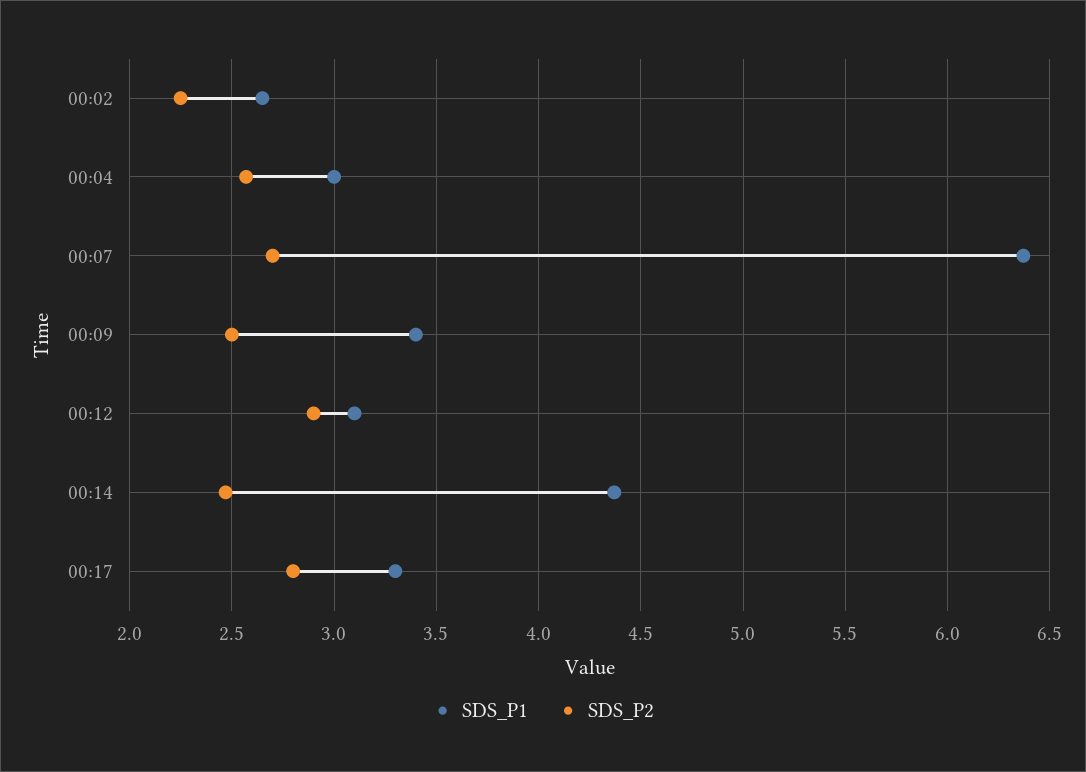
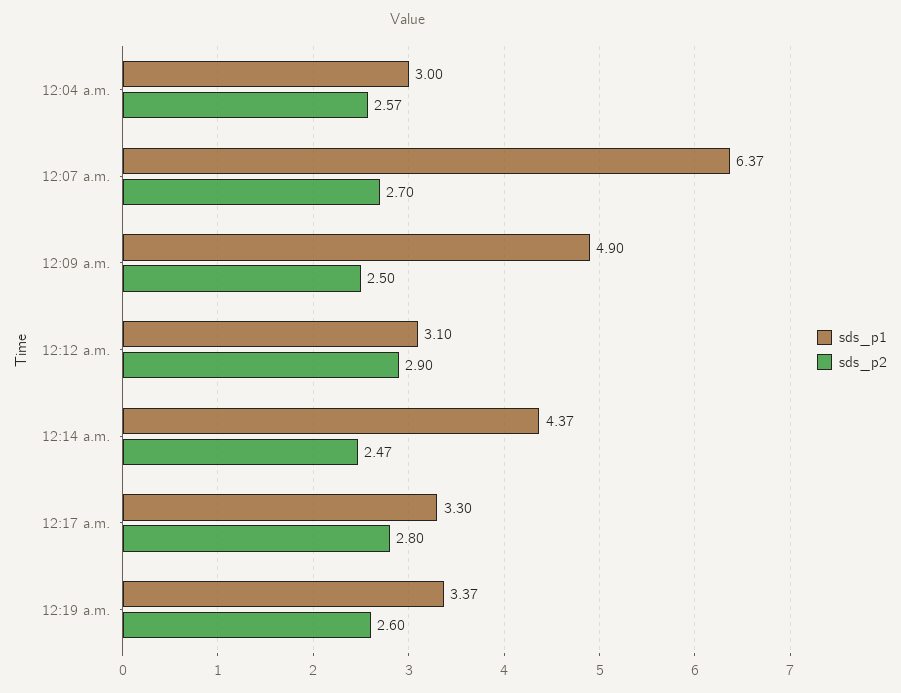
SDS_P1, 00:02: 2.65 -> none
SDS_P2, 00:02: 2.25 -> none
SDS_P1, 00:09: 3.4 -> 4.9
SDS_P1, 12:19 a.m.: none -> 3.37
SDS_P2, 12:19 a.m.: none -> 2.6

